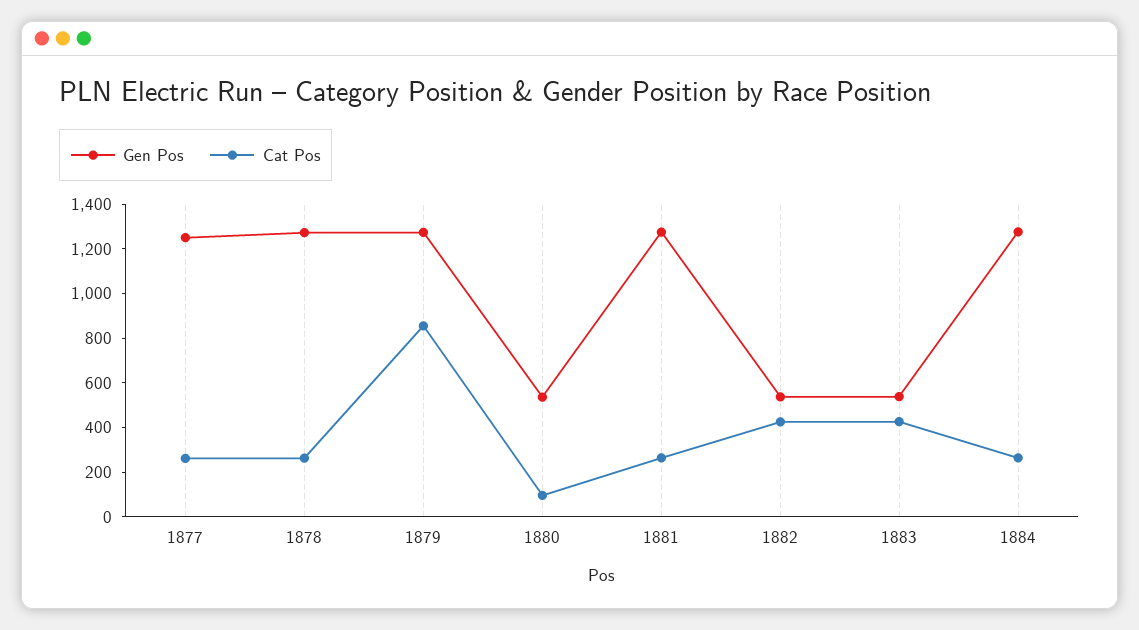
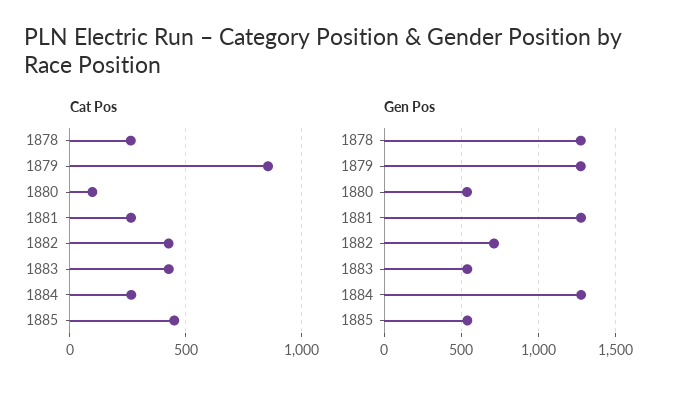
Gen Pos, 1877: 1250 -> none
Cat Pos, 1877: 250 -> none
Gen Pos, 1882: 550 -> 700
Cat Pos, 1885: none -> 450
Gen Pos, 1885: none -> 550

